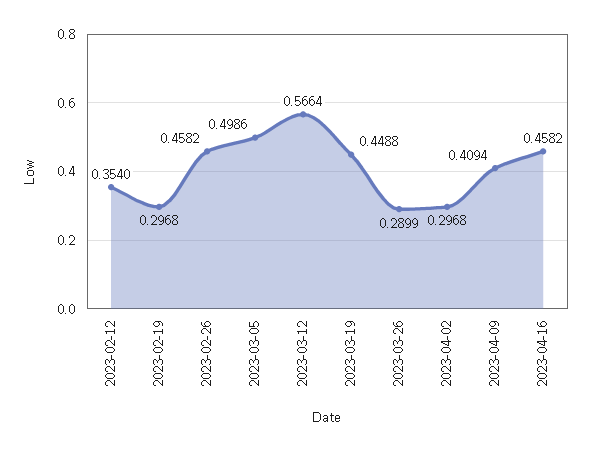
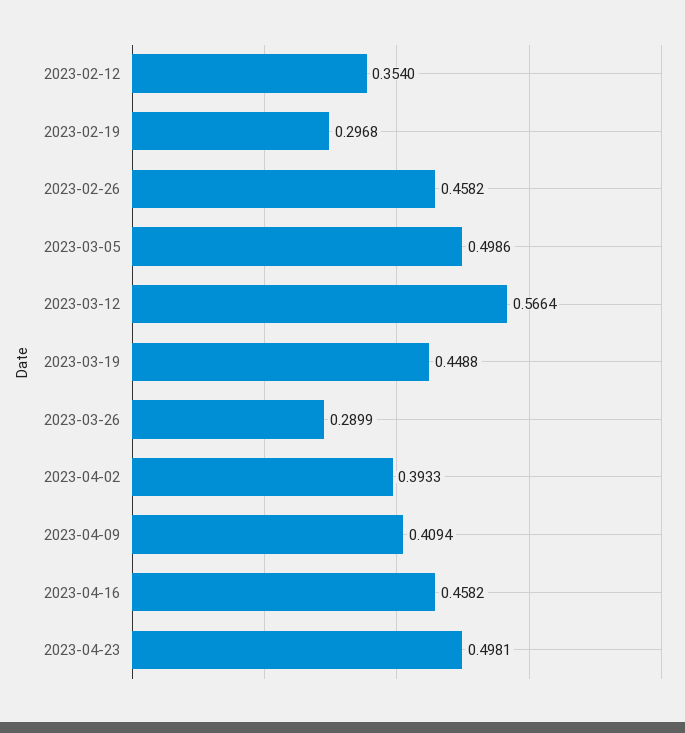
2023-04-02: 0.2968 -> 0.3933
2023-04-23: none -> 0.4981

